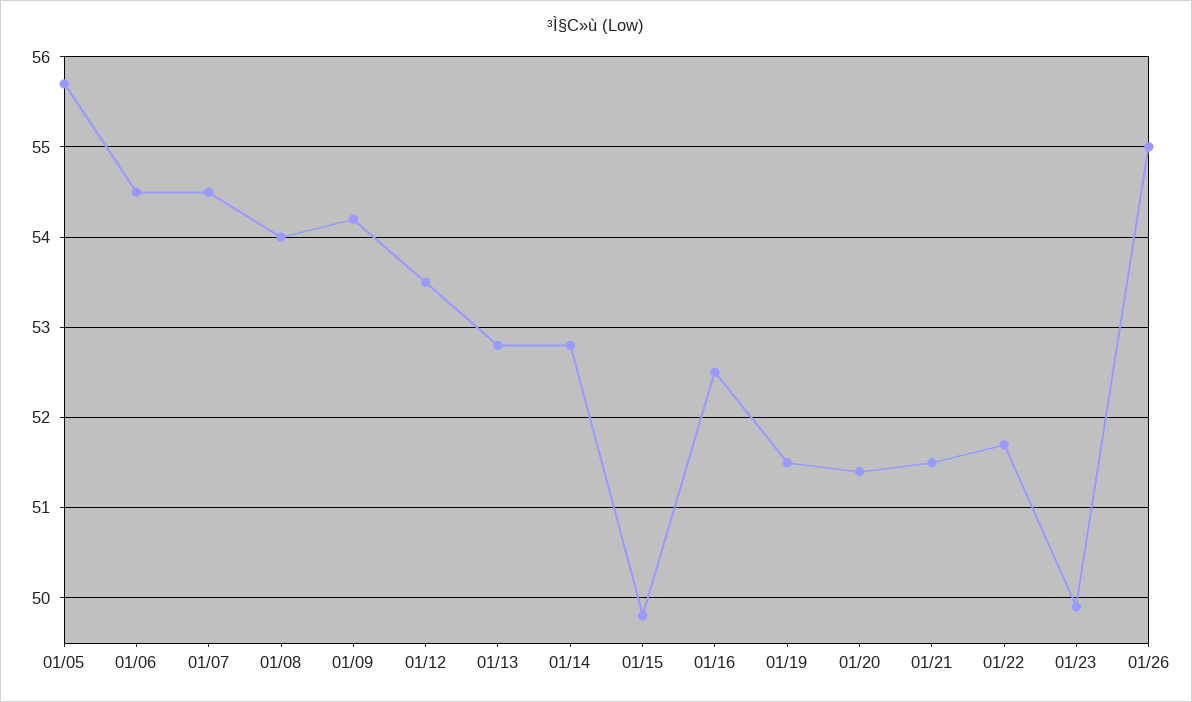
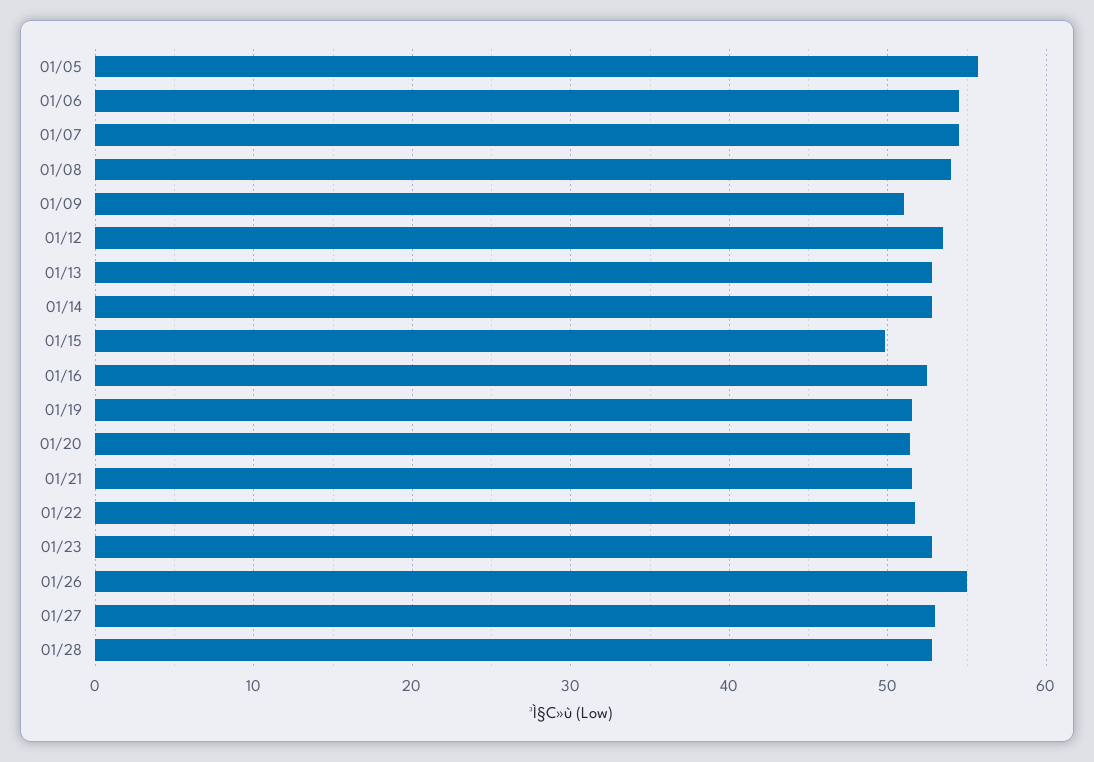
01/09: 54.2 -> 51
01/23: 49.9 -> 53
01/27: none -> 53
01/28: none -> 53

